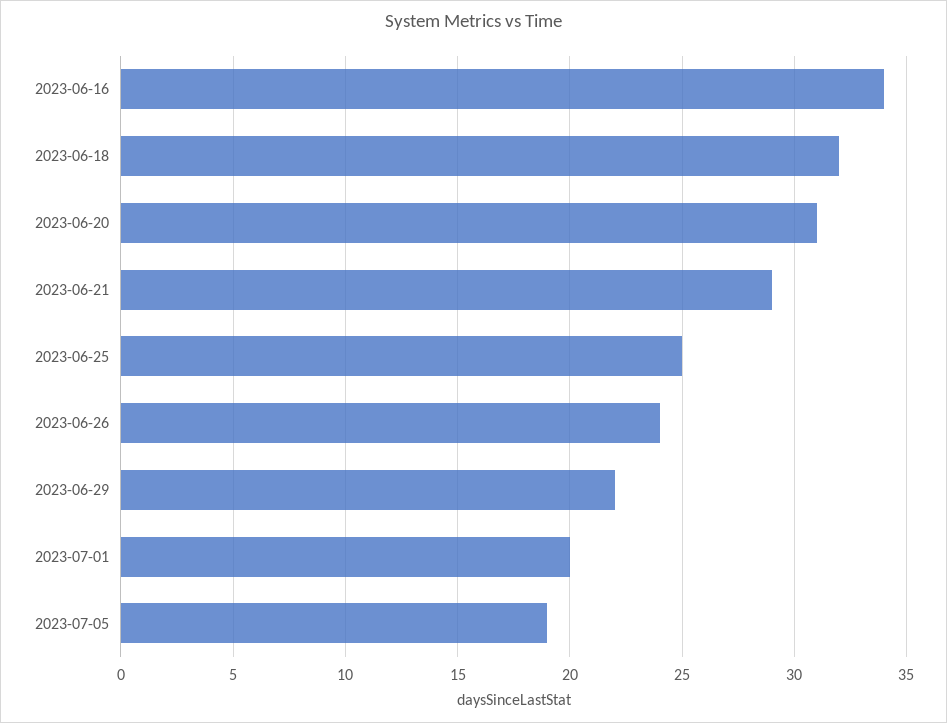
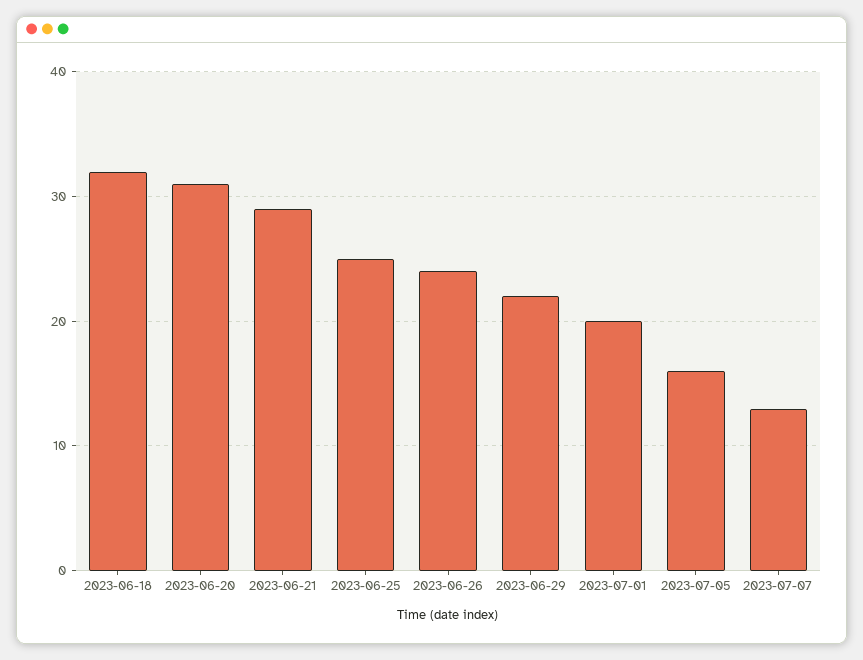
2023-06-16: 34 -> none
2023-07-05: 19 -> 16
2023-07-07: none -> 13

